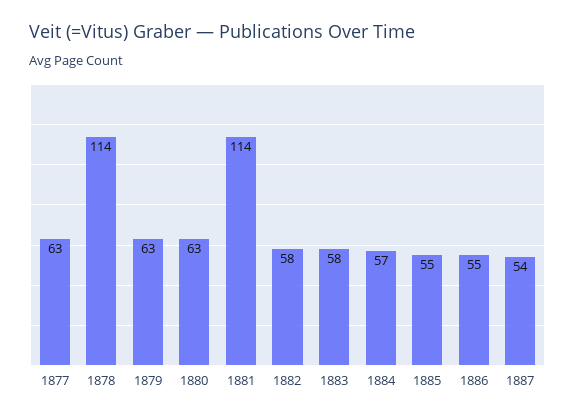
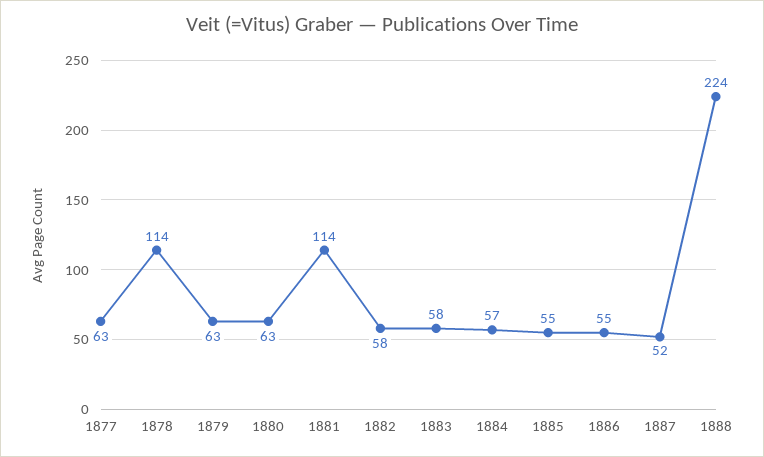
1887: 54 -> 52
1888: none -> 224

